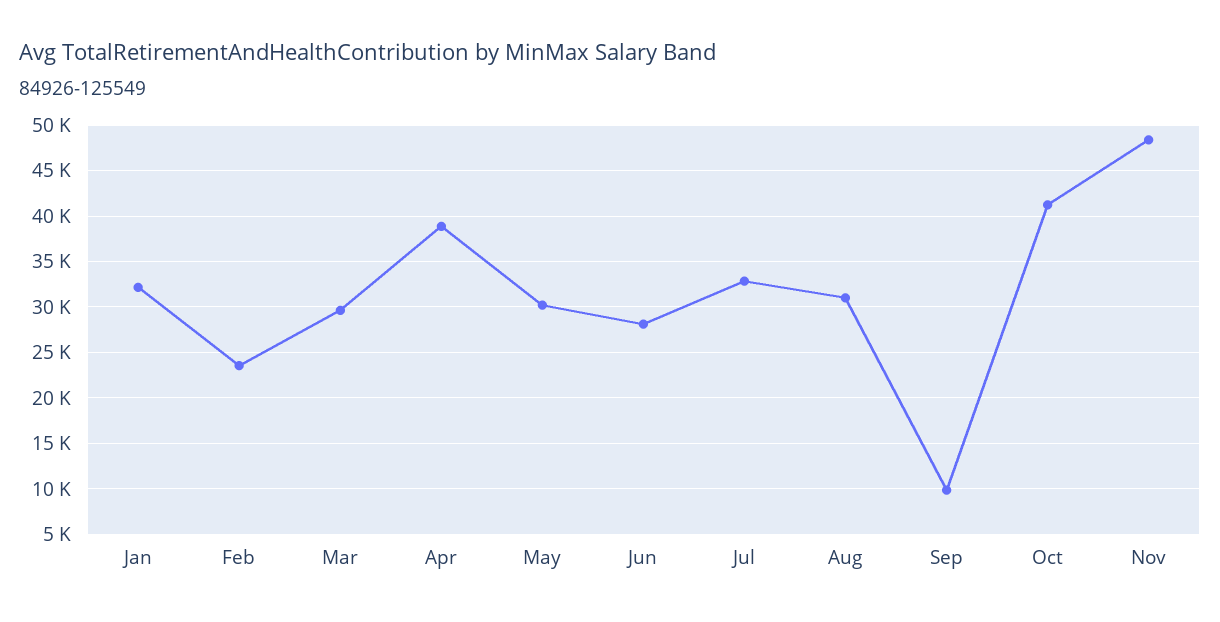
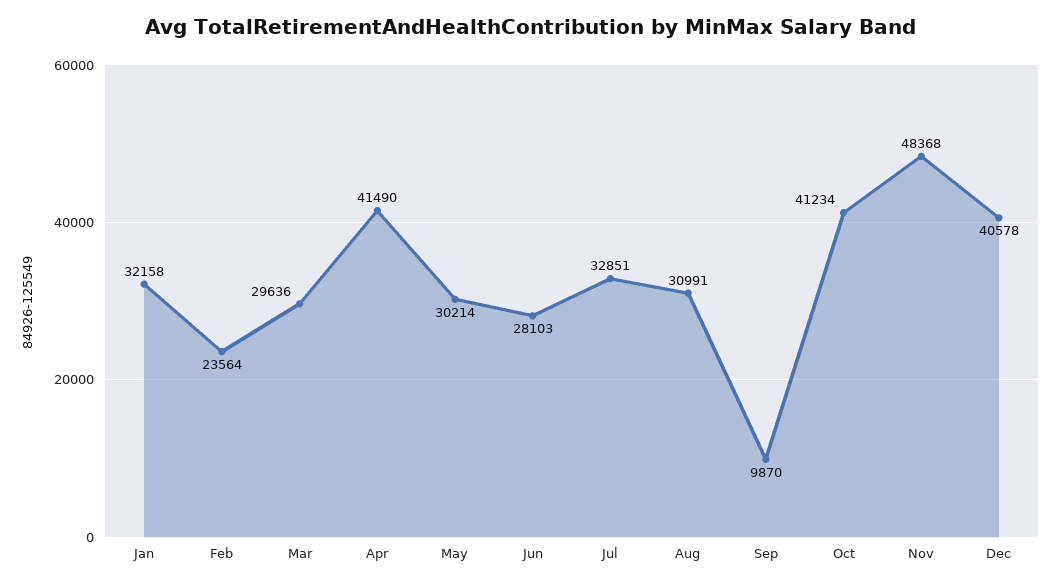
Apr: 39000 -> 41490
Dec: none -> 40578

